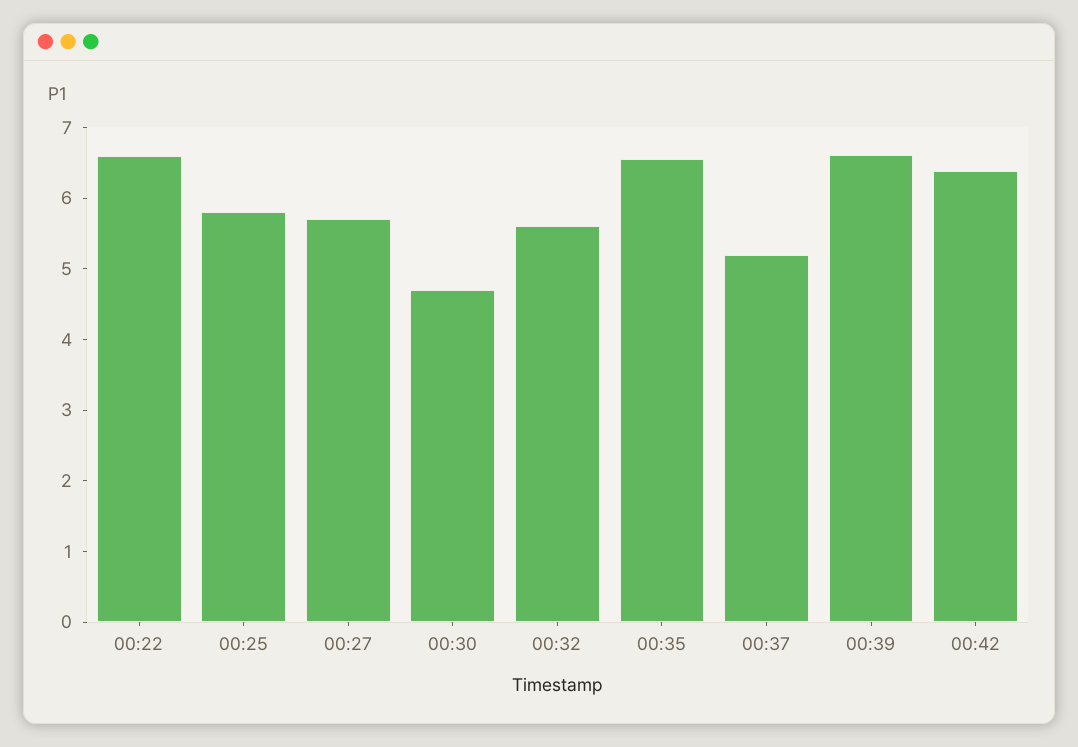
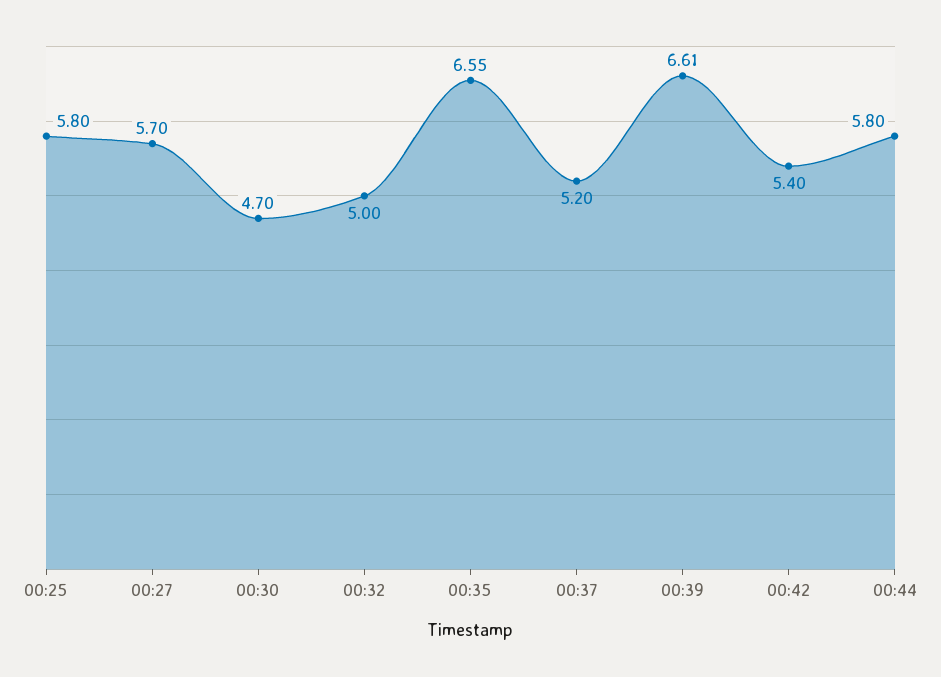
00:22: 6.6 -> none
00:32: 5.6 -> 5
00:42: 6.4 -> 5.4
00:44: none -> 5.8

